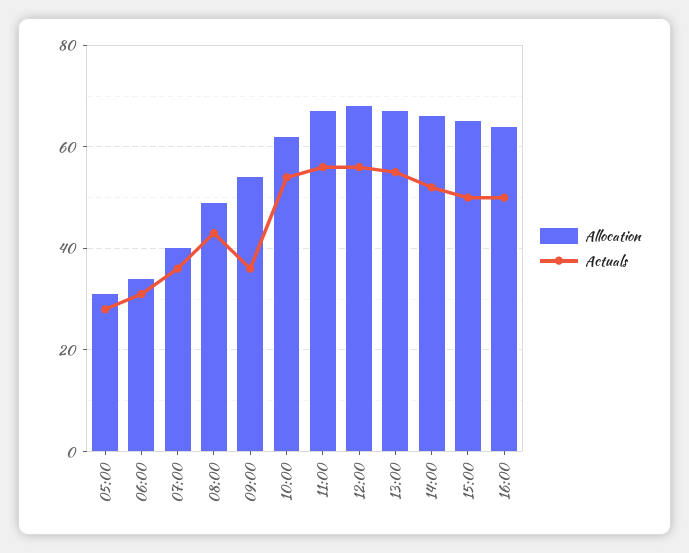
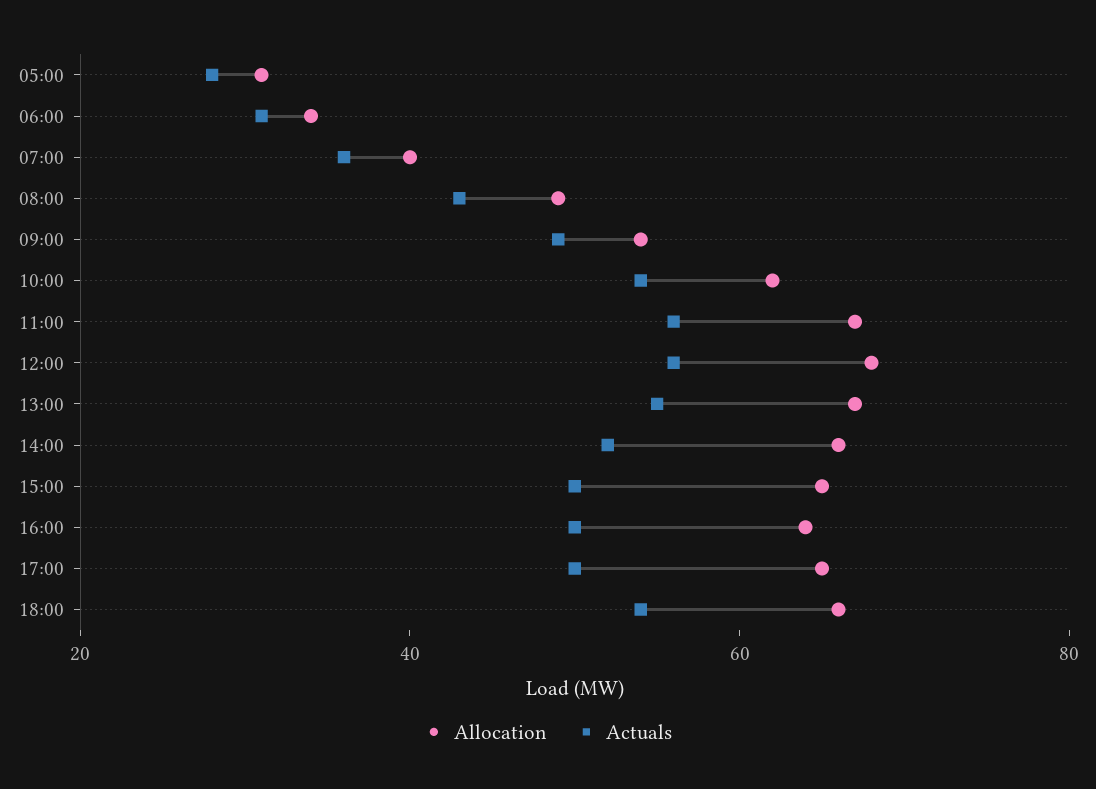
Actuals, 09:00: 35 -> 50
Allocation, 17:00: none -> 65
Actuals, 17:00: none -> 50
Allocation, 18:00: none -> 65
Actuals, 18:00: none -> 55

